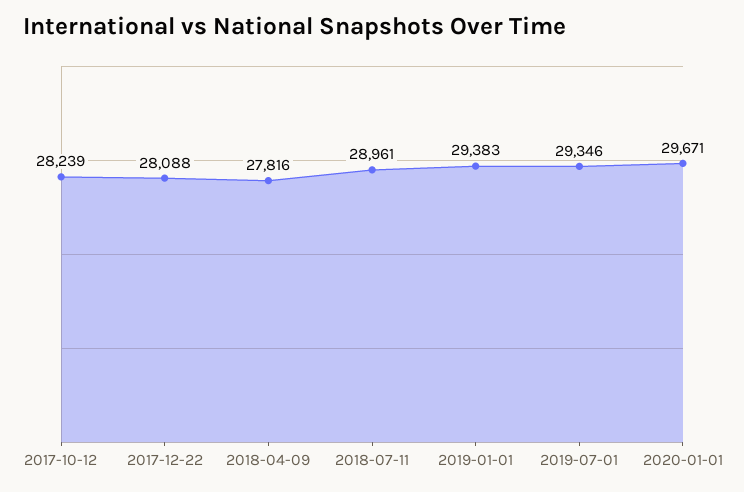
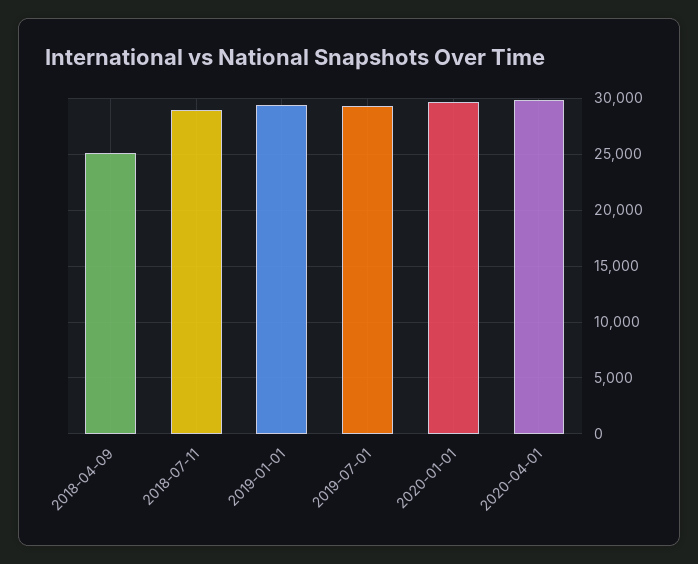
2017-10-12: 28239 -> none
2017-12-22: 28088 -> none
2018-04-09: 27816 -> 25000
2020-04-01: none -> 30000

